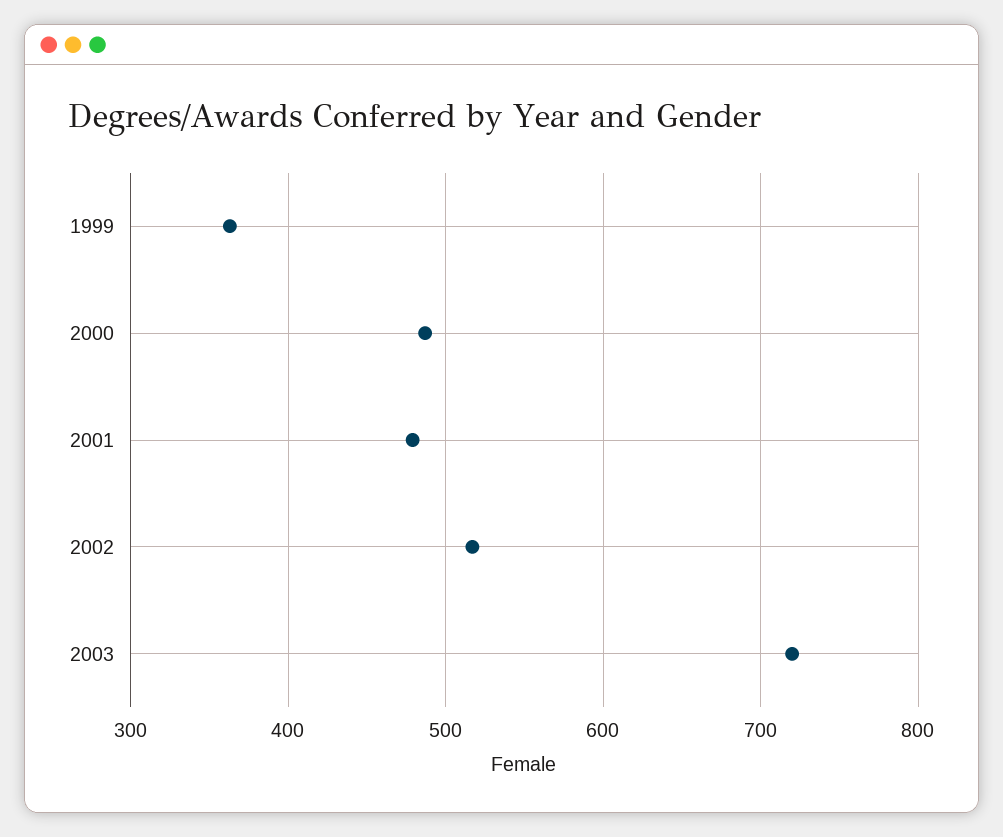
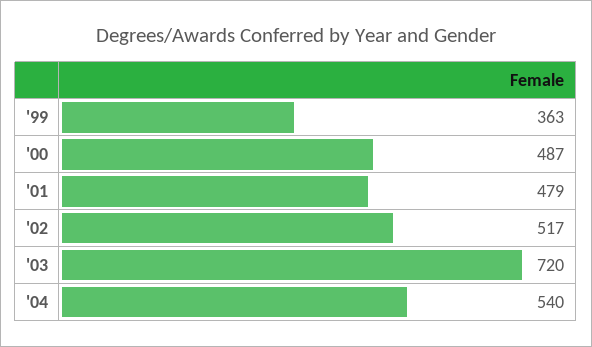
'04: none -> 540

